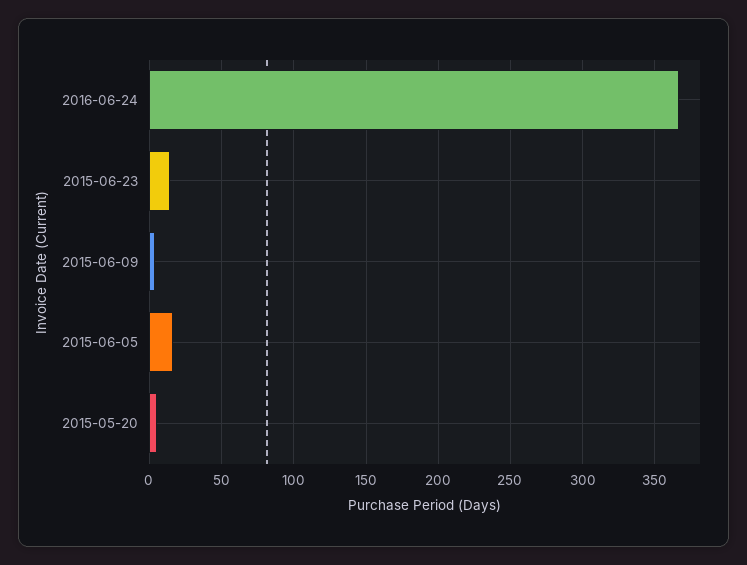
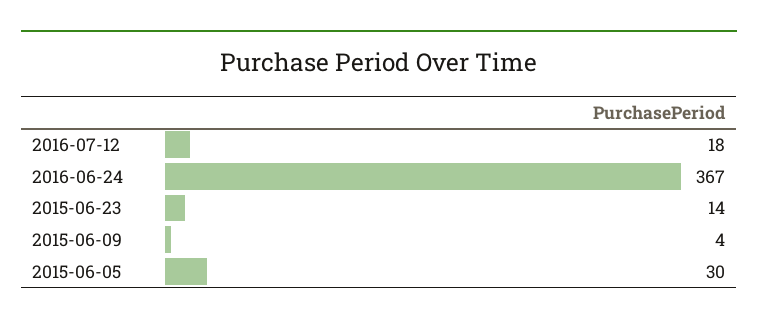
2015-06-05: 15 -> 30
2015-05-20: 5 -> none
2016-07-12: none -> 18

